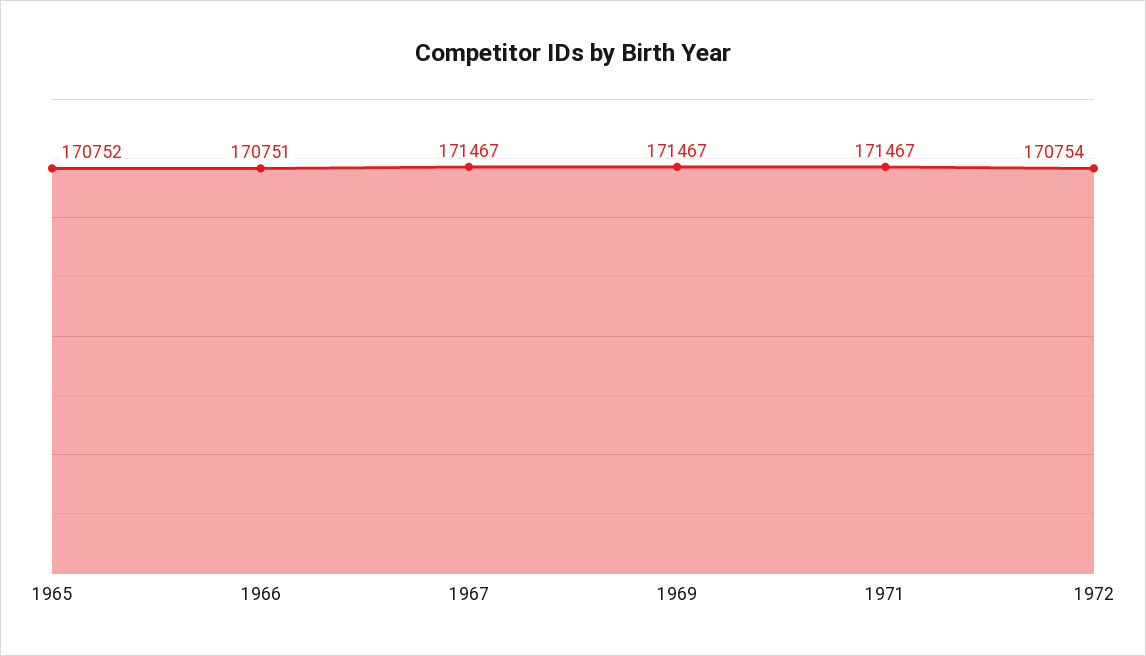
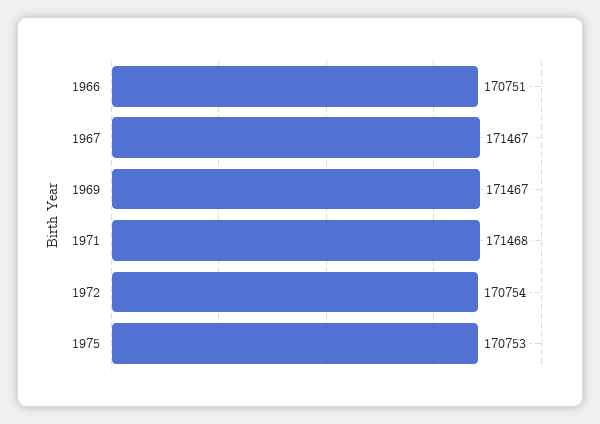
1965: 170752 -> none
1971: 171467 -> 171468
1975: none -> 170753

